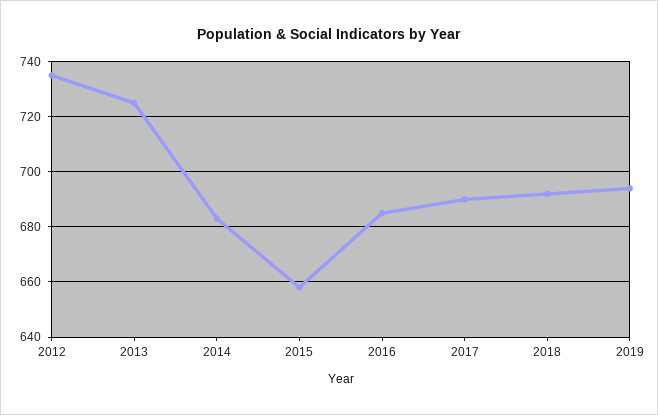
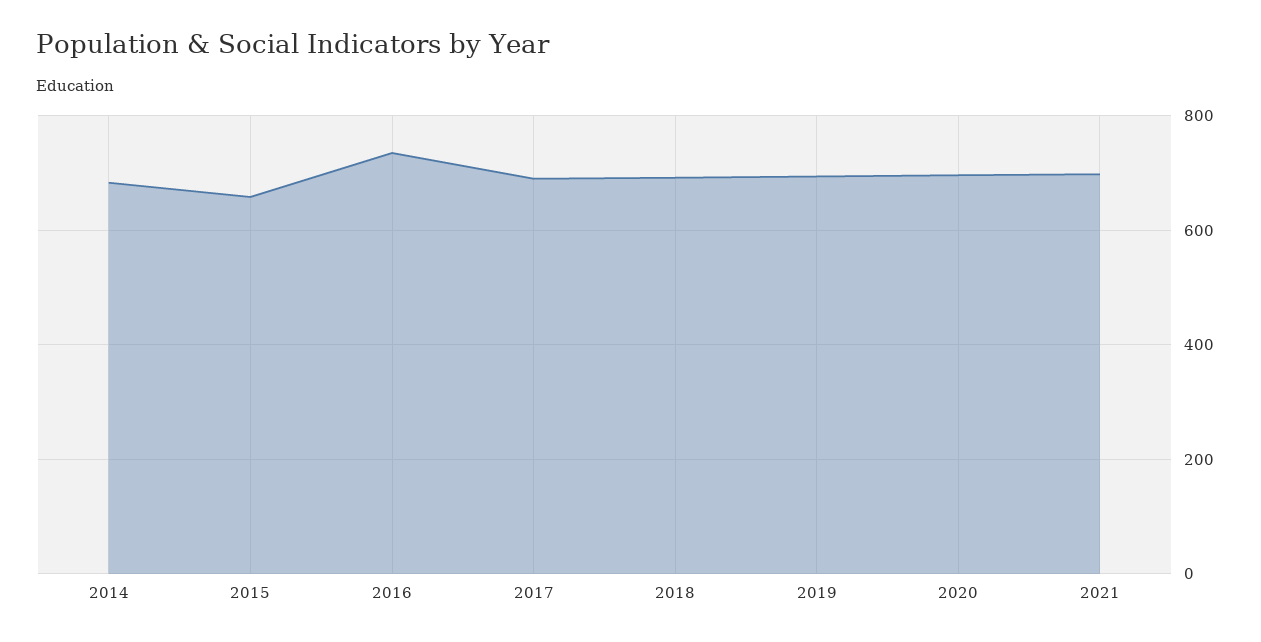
2012: 735 -> none
2013: 725 -> none
2016: 685 -> 740
2020: none -> 700
2021: none -> 700

